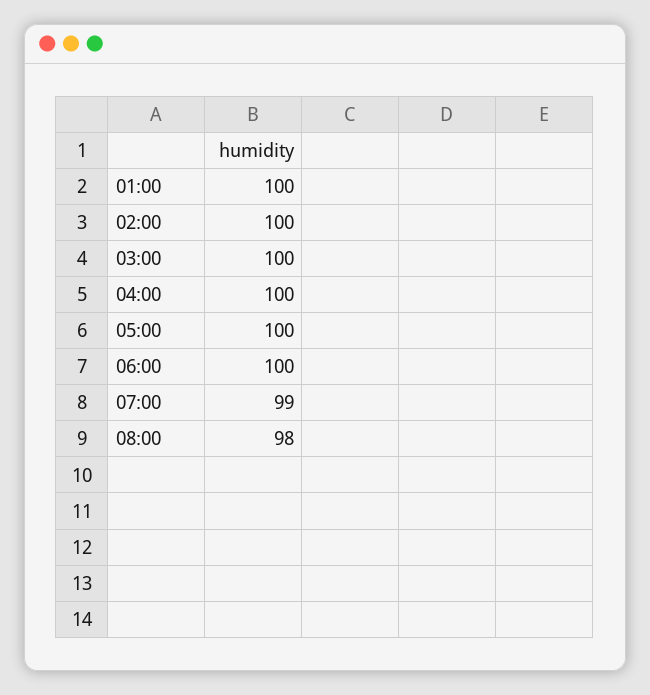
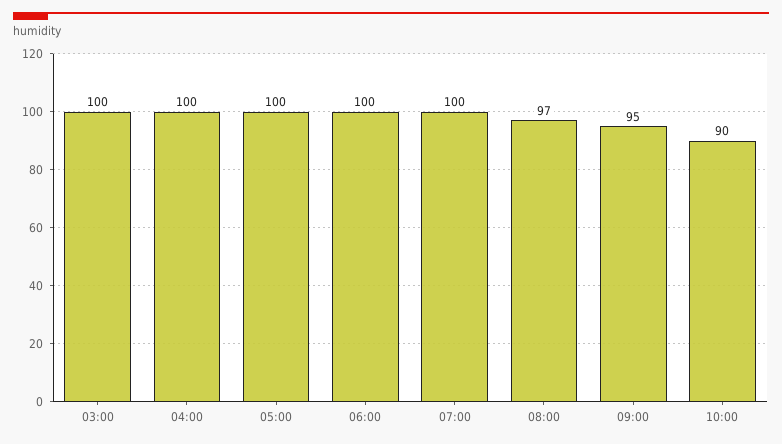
01:00: 100 -> none
02:00: 100 -> none
07:00: 99 -> 100
08:00: 98 -> 97
09:00: none -> 95
10:00: none -> 90

